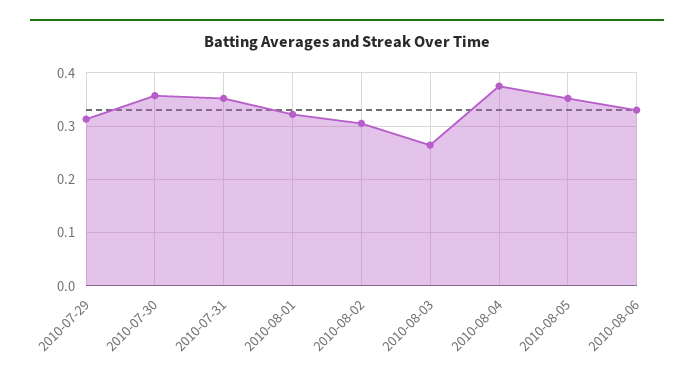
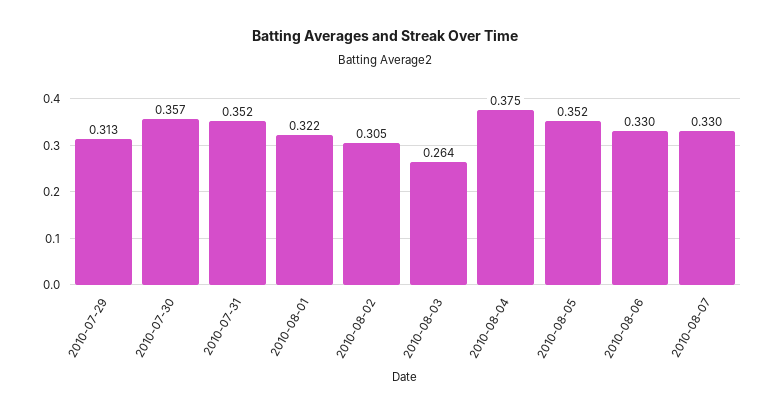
2010-08-07: none -> 0.33

